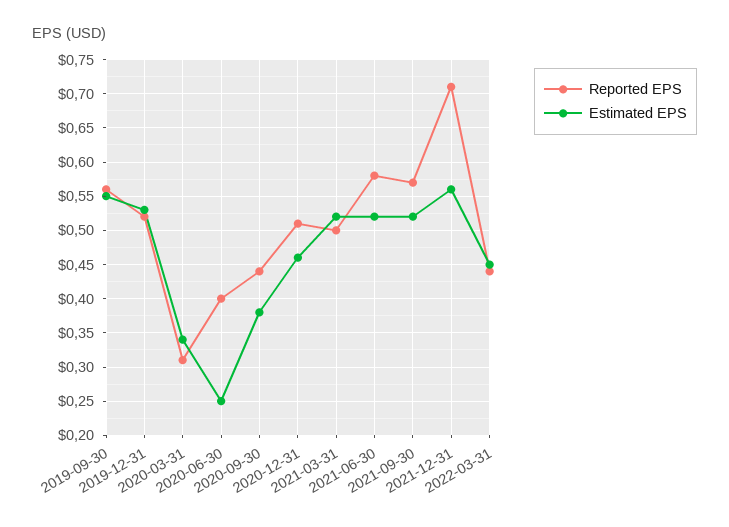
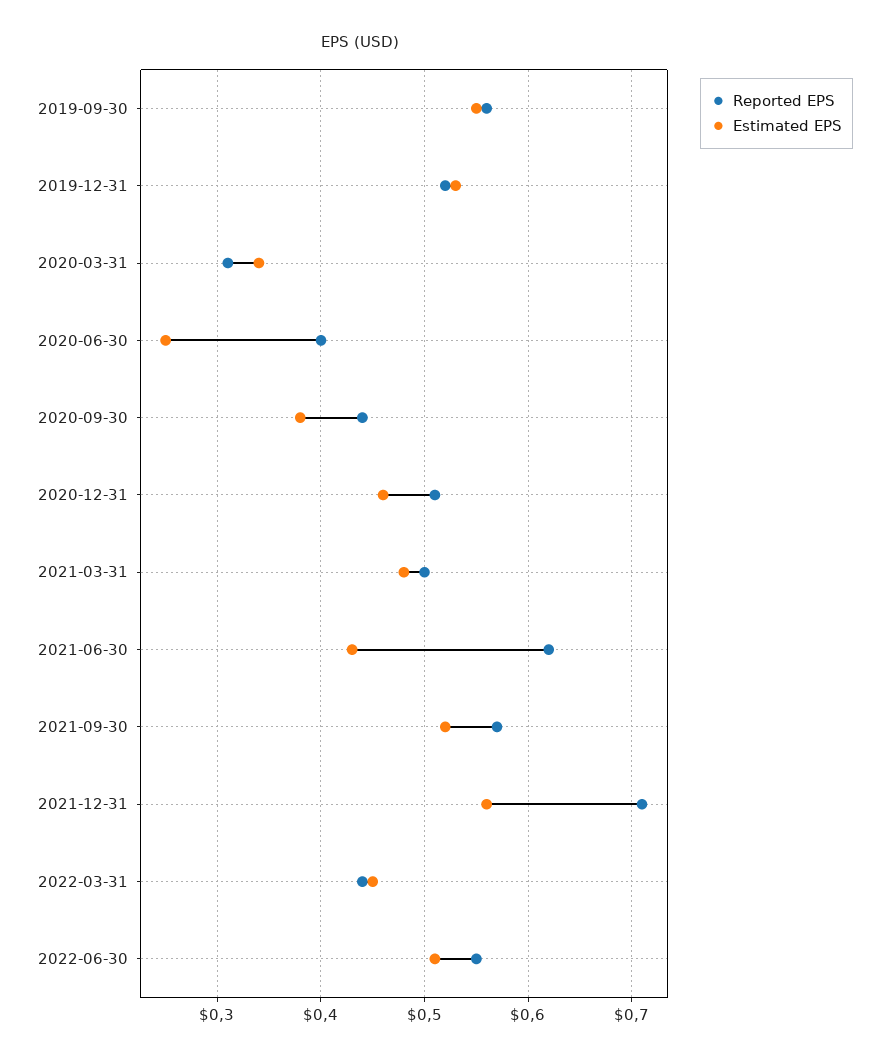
Estimated EPS, 2021-03-31: 0.52 -> 0.48
Reported EPS, 2021-06-30: 0.58 -> 0.62
Estimated EPS, 2021-06-30: 0.52 -> 0.43
Reported EPS, 2022-06-30: none -> 0.55
Estimated EPS, 2022-06-30: none -> 0.51

